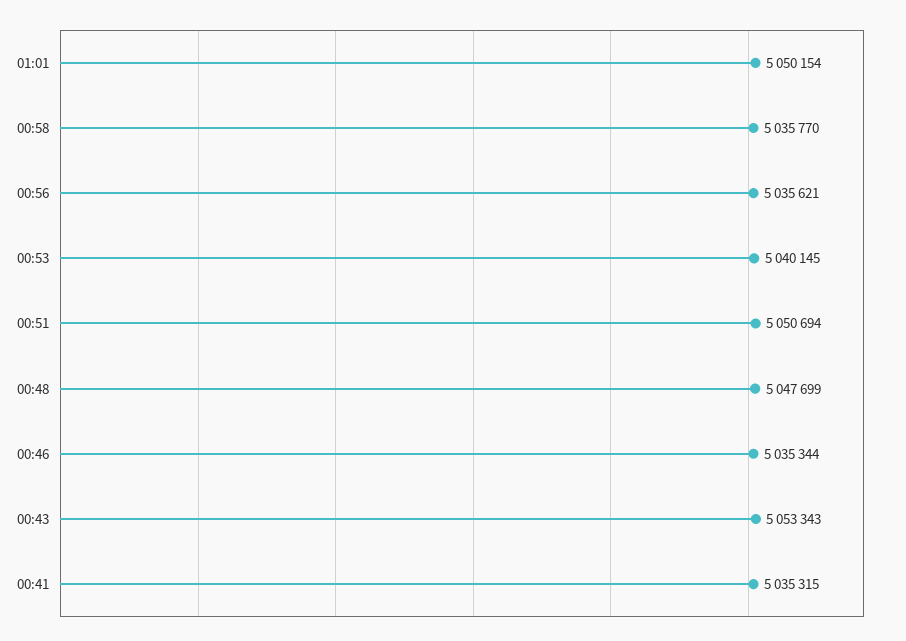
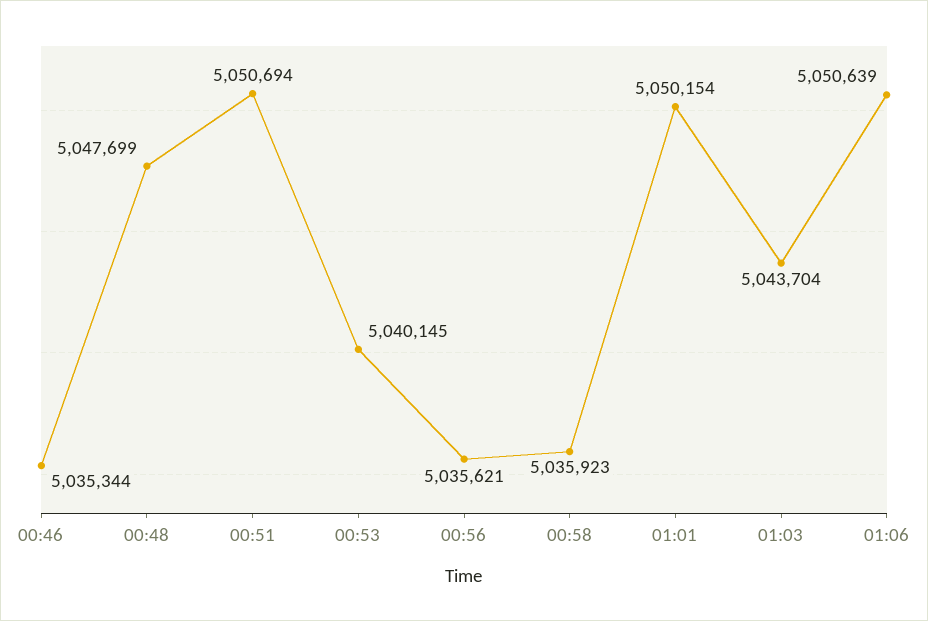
00:58: 5035770 -> 5035923
00:43: 5053343 -> none
00:41: 5035315 -> none
01:03: none -> 5043704
01:06: none -> 5050639

